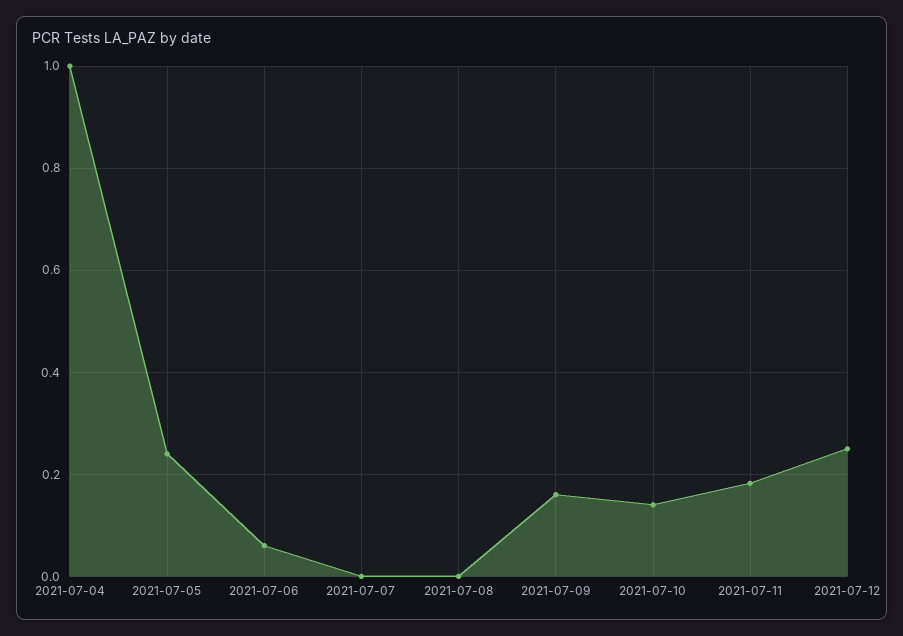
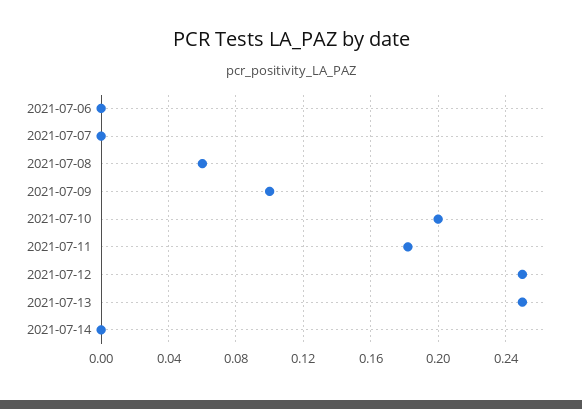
2021-07-04: 1 -> none
2021-07-05: 0.24 -> none
2021-07-06: 0.06 -> 0
2021-07-08: 0 -> 0.06
2021-07-09: 0.16 -> 0.1
2021-07-10: 0.14 -> 0.2
2021-07-13: none -> 0.25
2021-07-14: none -> 0

